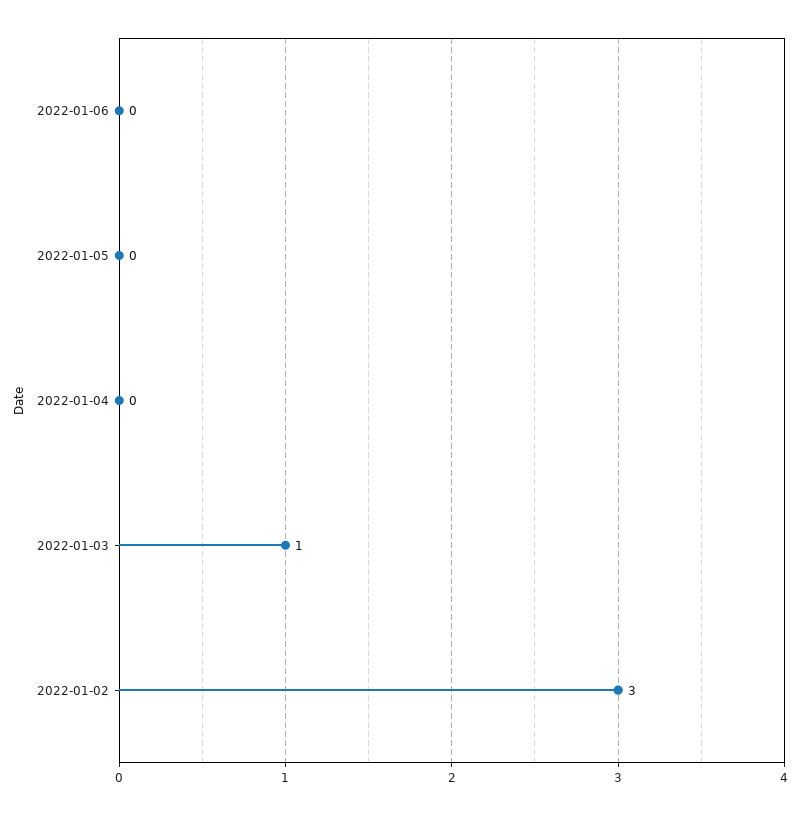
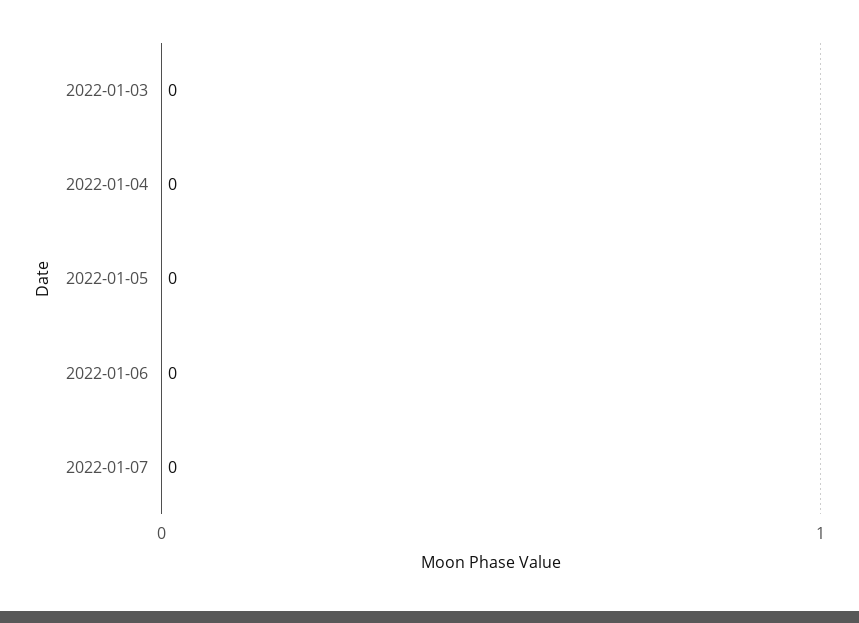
2022-01-03: 1 -> 0
2022-01-02: 3 -> none
2022-01-07: none -> 0

